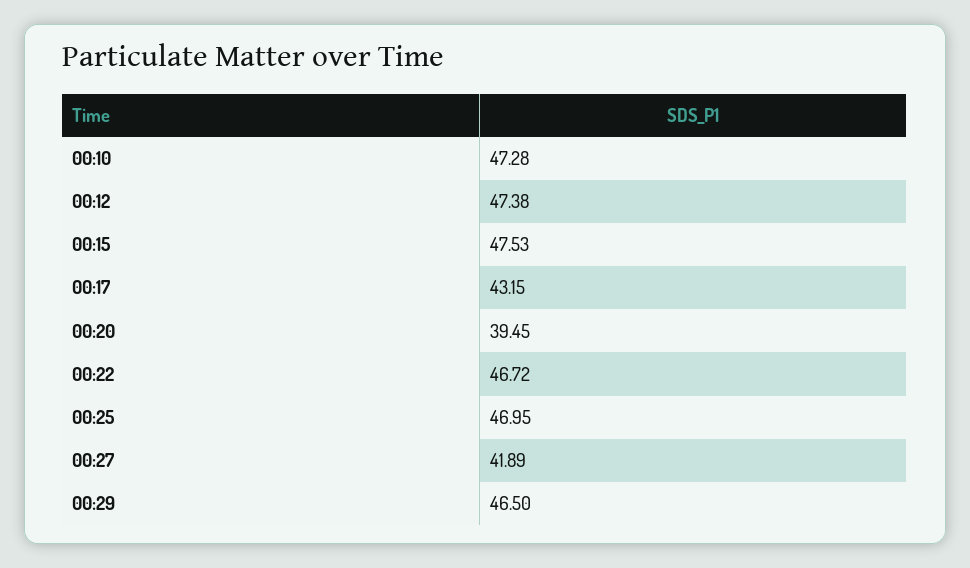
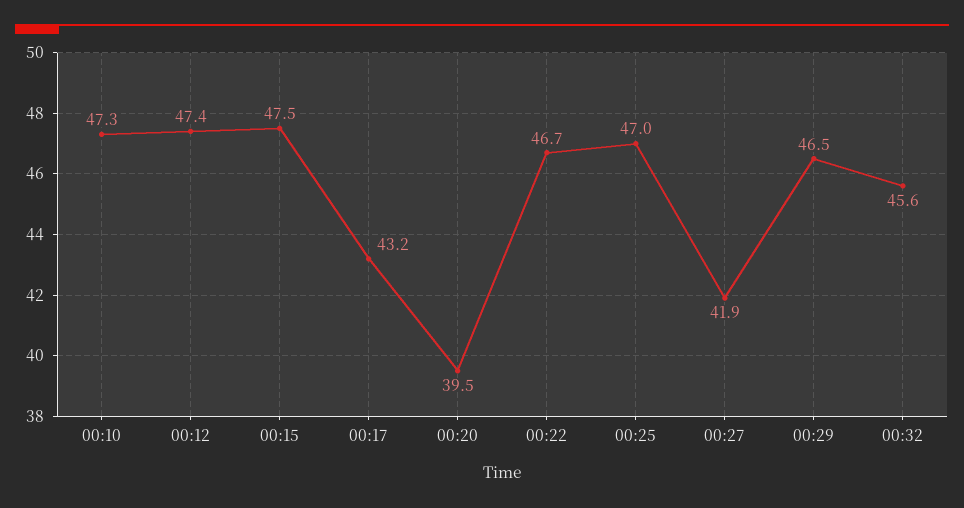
00:32: none -> 45.6

